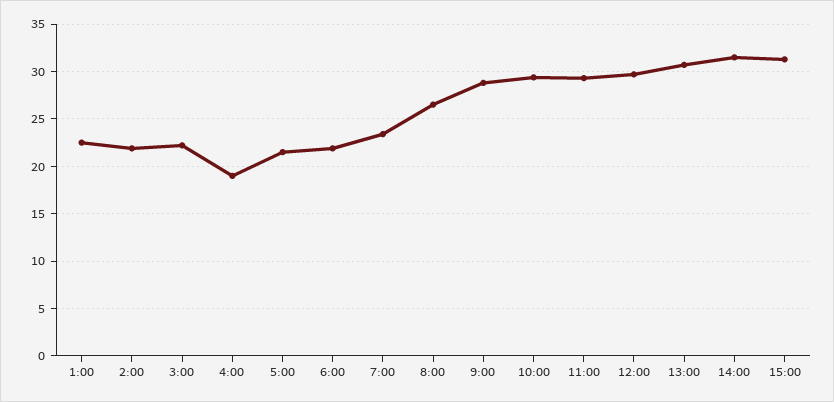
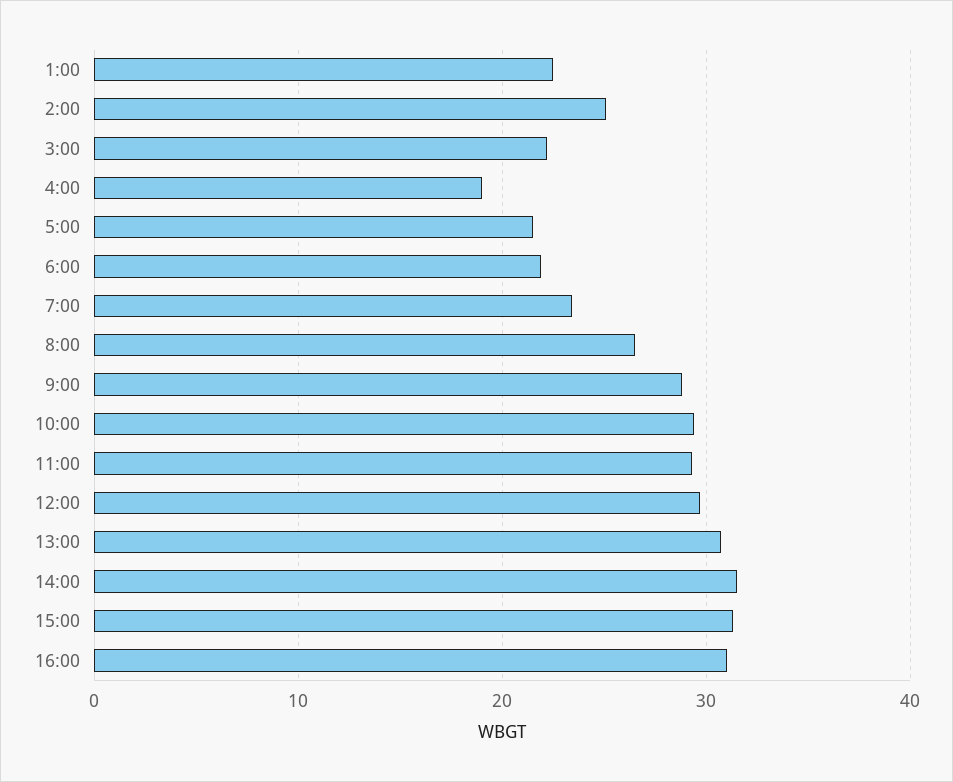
2:00: 22 -> 25
16:00: none -> 31

